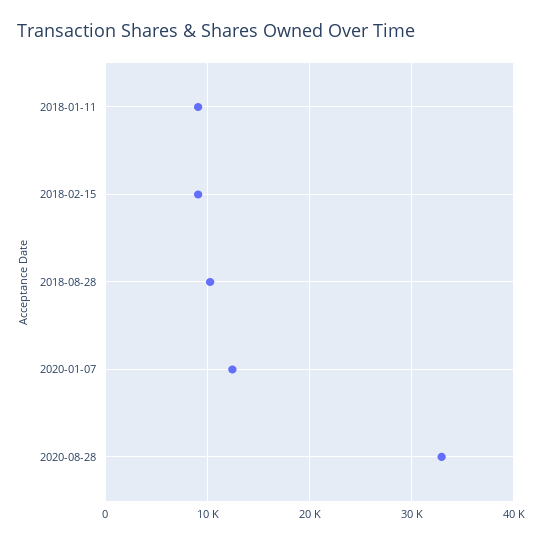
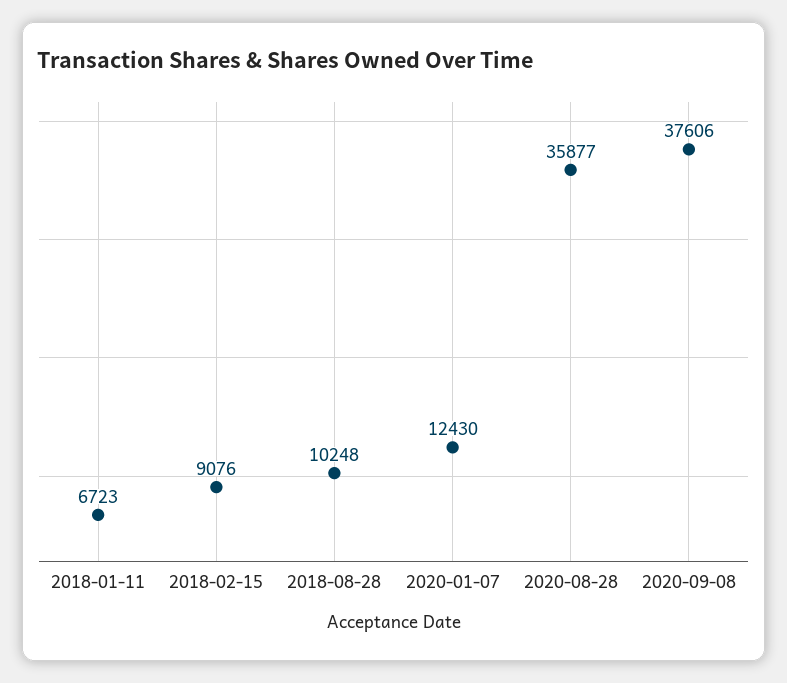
2018-01-11: 9000 -> 6723
2020-08-28: 33000 -> 35877
2020-09-08: none -> 37606

